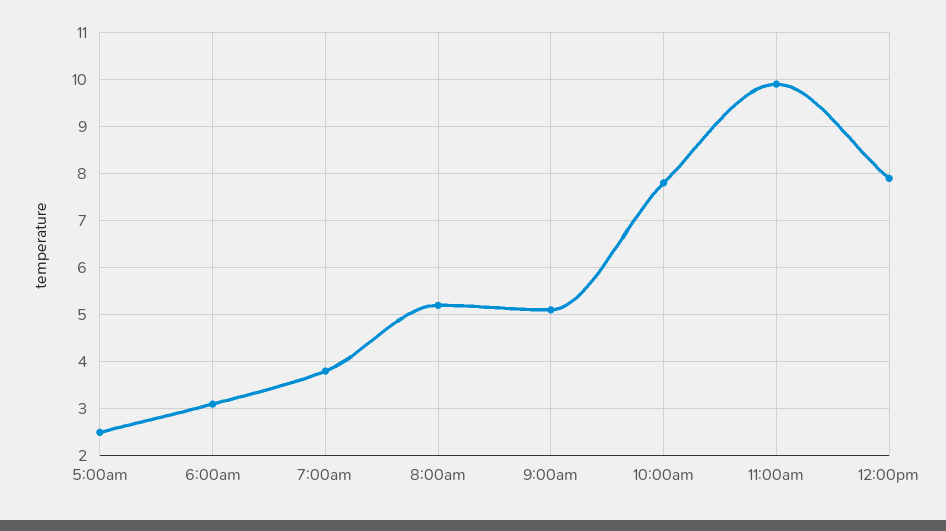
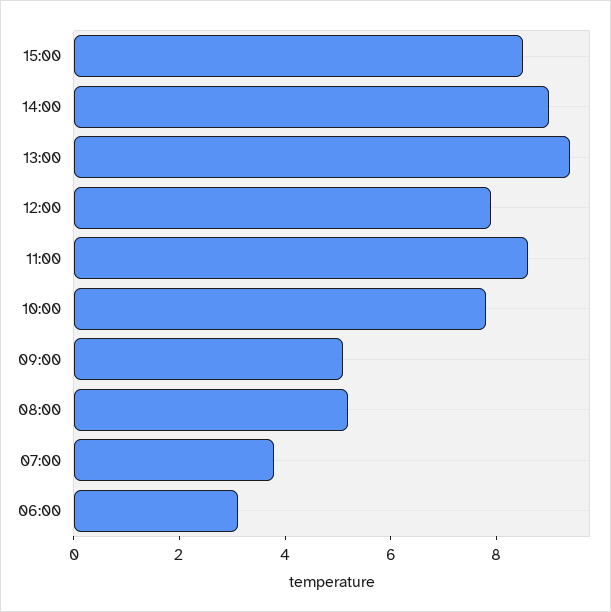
5:00am: 2.5 -> none
11:00am: 10 -> 8.5
15:00: none -> 8.5
14:00: none -> 9
13:00: none -> 9.5

